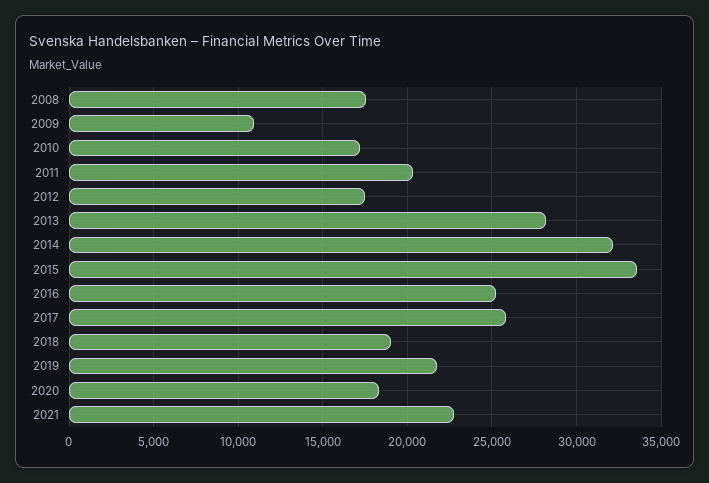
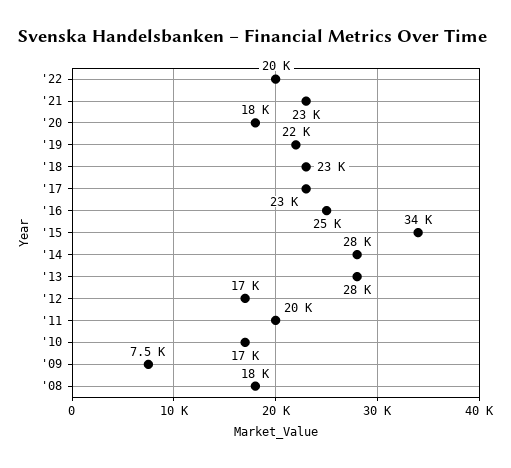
2009: 11000 -> 7500
2014: 32000 -> 28000
2017: 26000 -> 23000
2018: 19000 -> 23000
'22: none -> 20000

